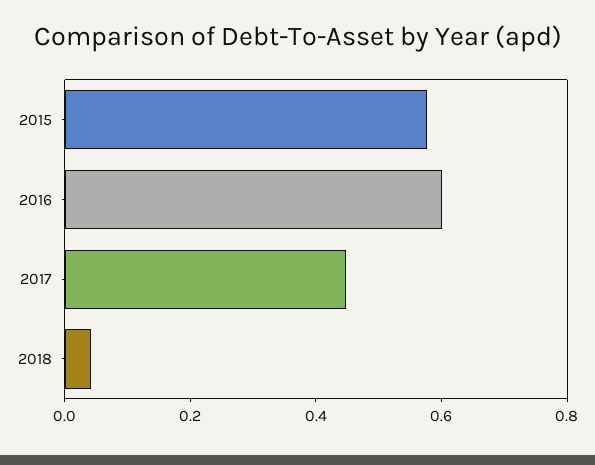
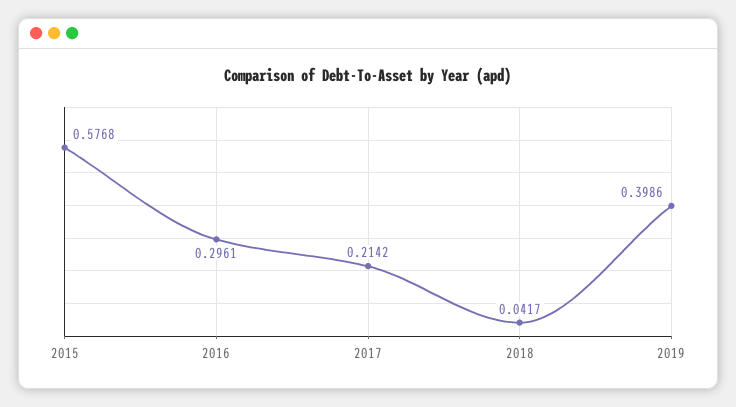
2016: 0.6 -> 0.2961
2017: 0.45 -> 0.2142
2019: none -> 0.3986

